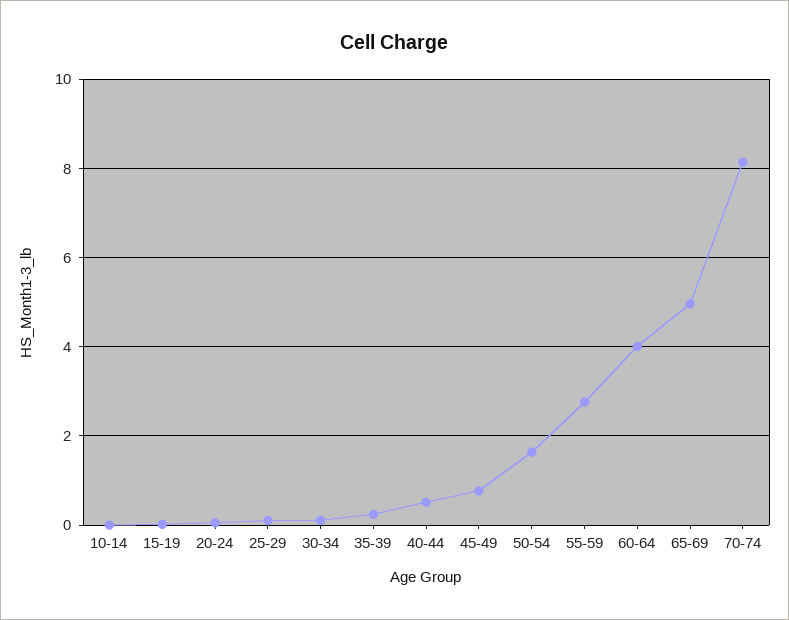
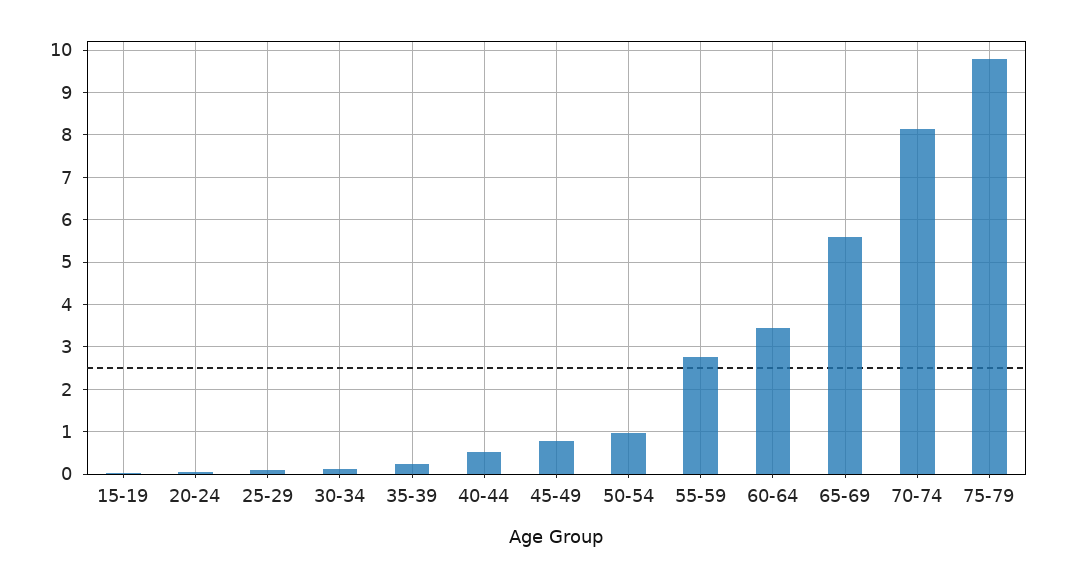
10-14: 0 -> none
50-54: 1.6 -> 1
60-64: 4 -> 3.4
65-69: 5 -> 5.6
75-79: none -> 9.8

